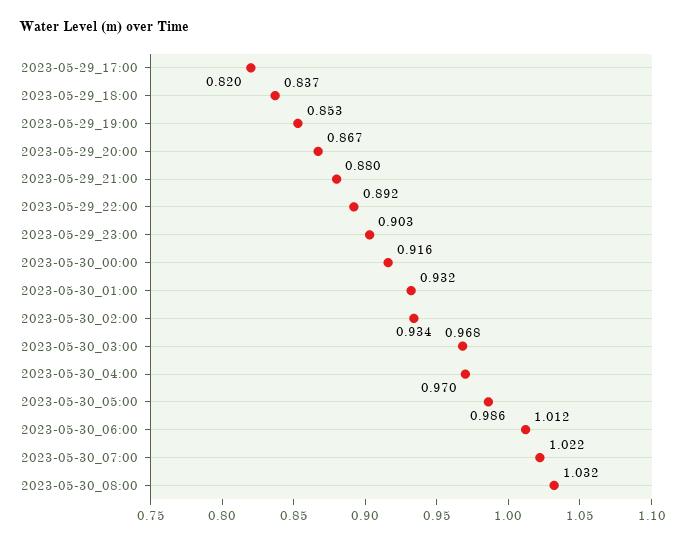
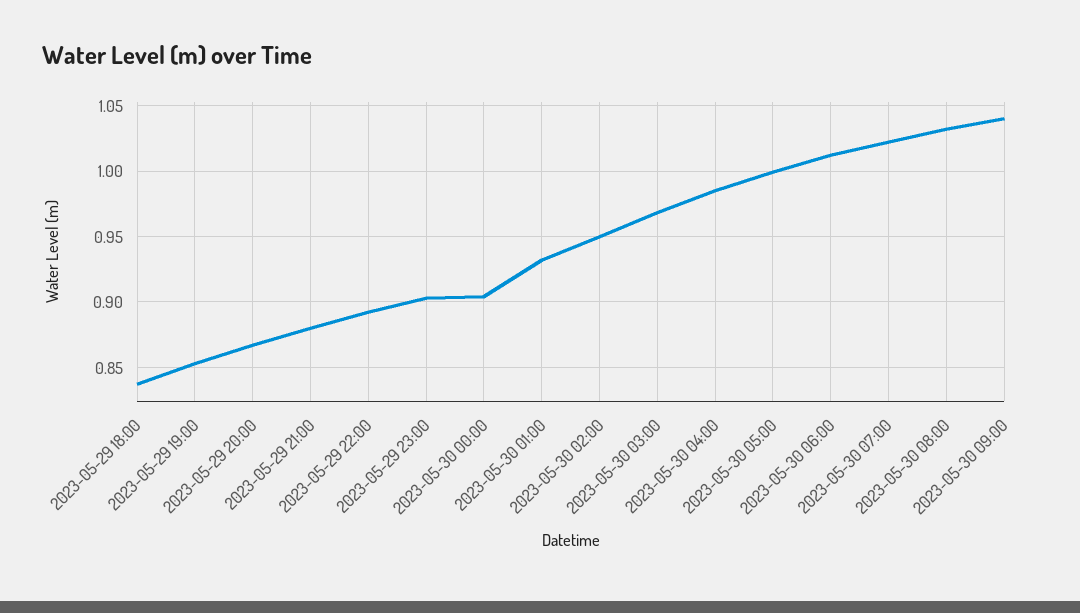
2023-05-29_17:00: 0.82 -> none
2023-05-30_00:00: 0.916 -> 0.905
2023-05-30_02:00: 0.934 -> 0.95
2023-05-30_04:00: 0.97 -> 0.985
2023-05-30_05:00: 0.986 -> 1
2023-05-30 09:00: none -> 1.04

